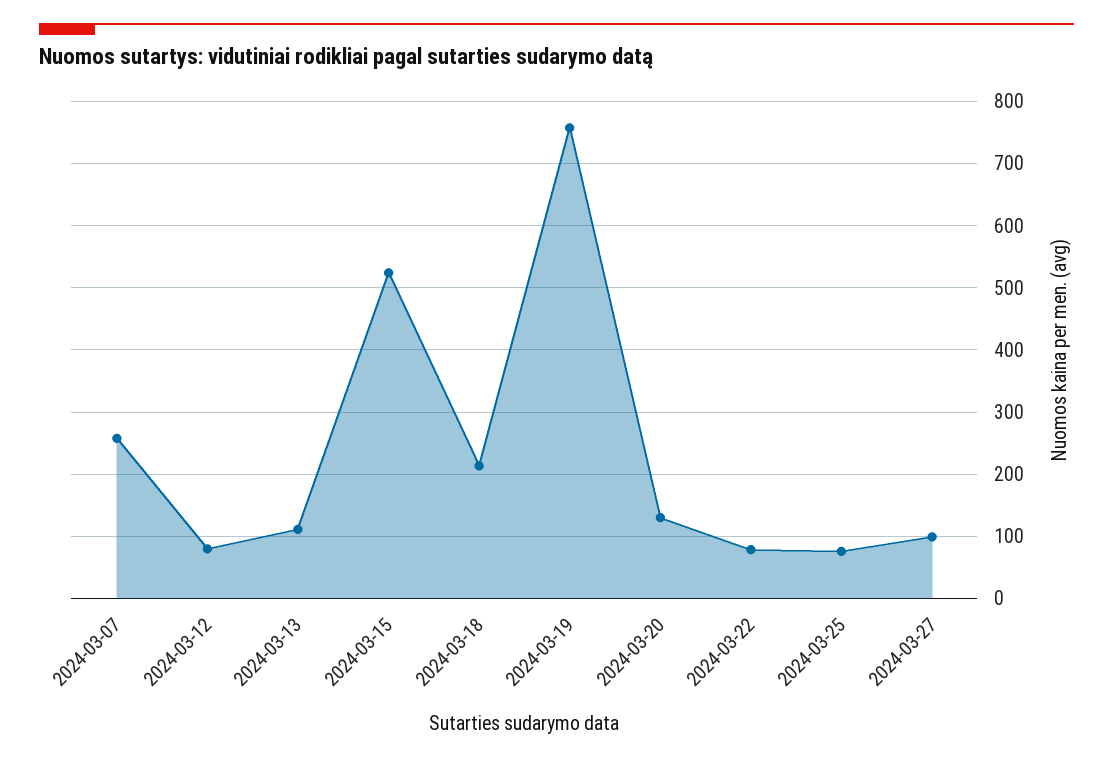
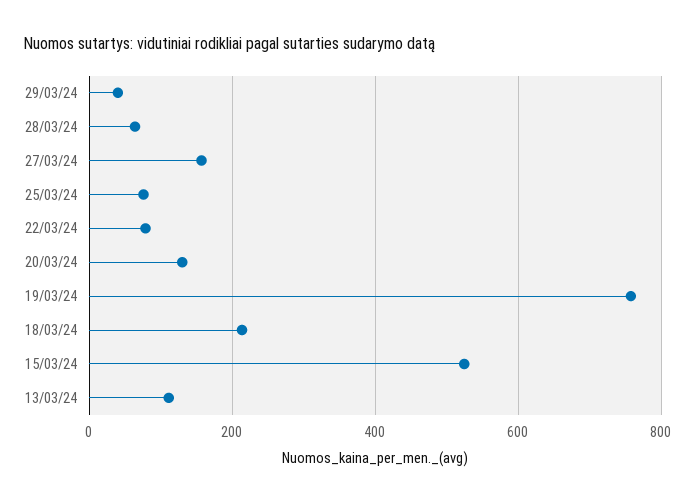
2024-03-07: 260 -> none
2024-03-12: 80 -> none
2024-03-27: 100 -> 160
29/03/24: none -> 40
28/03/24: none -> 60

